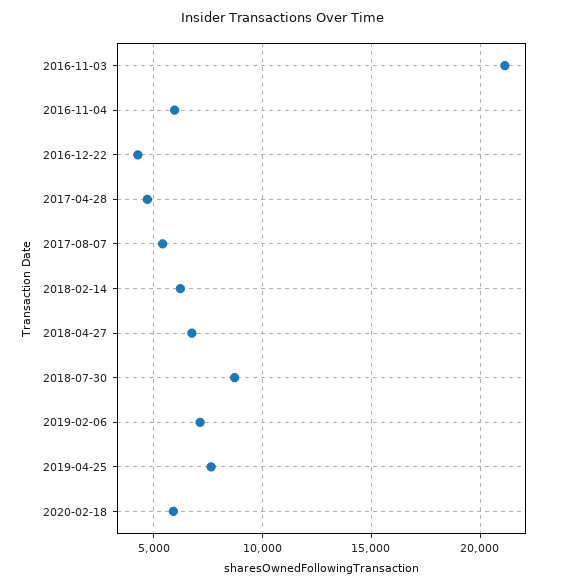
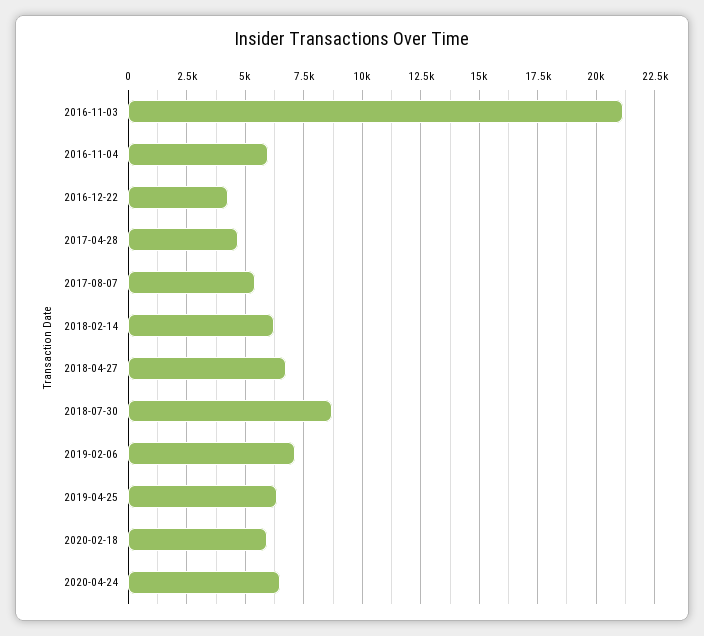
2019-04-25: 7500 -> 6500
2020-04-24: none -> 6500

